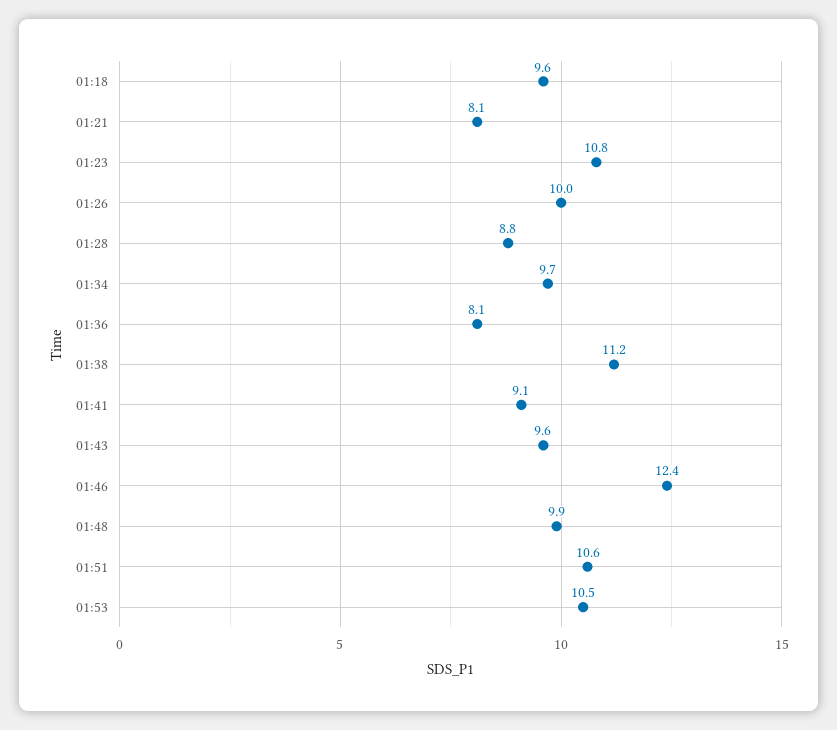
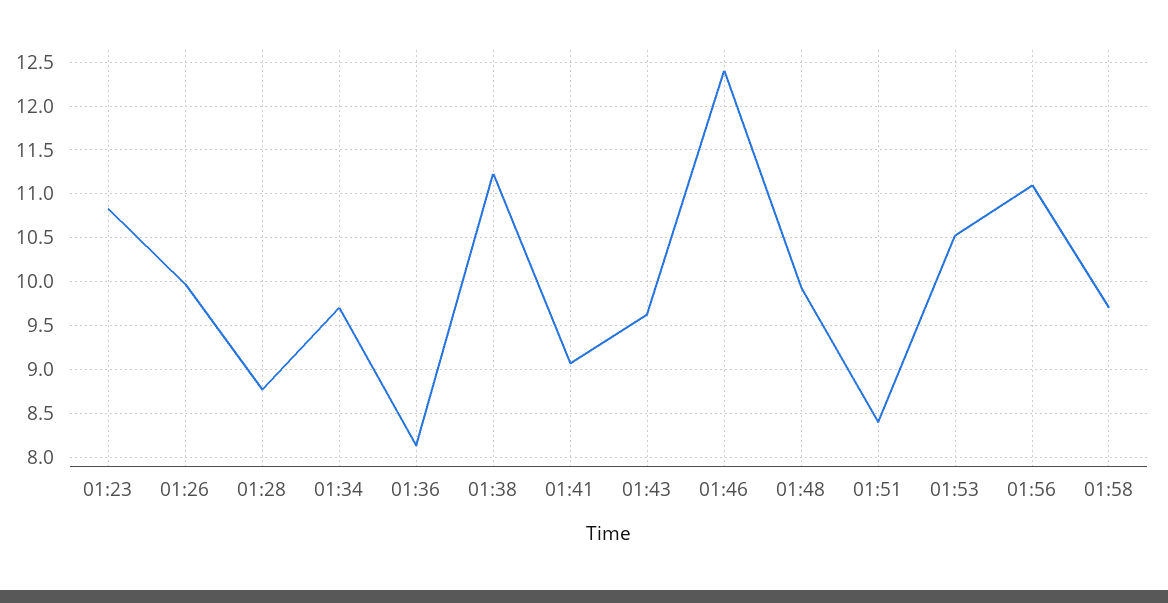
01:18: 9.6 -> none
01:21: 8.1 -> none
01:51: 10.6 -> 8.4
01:56: none -> 11.1
01:58: none -> 9.7

